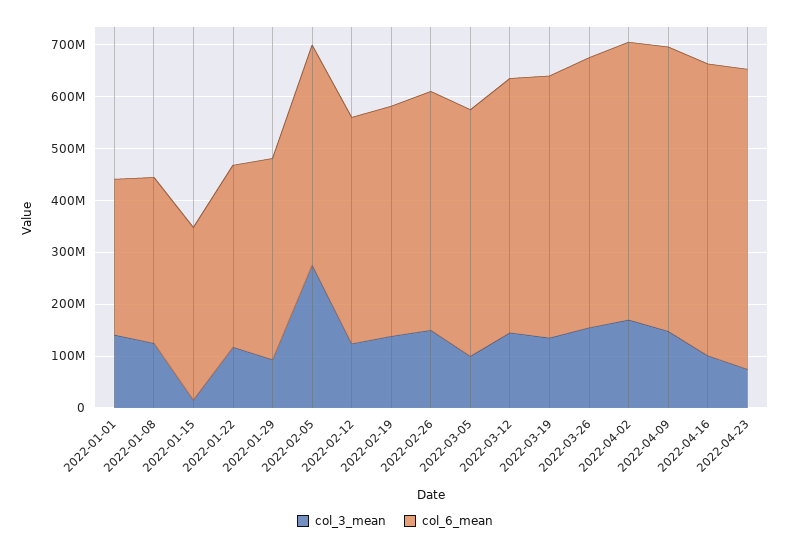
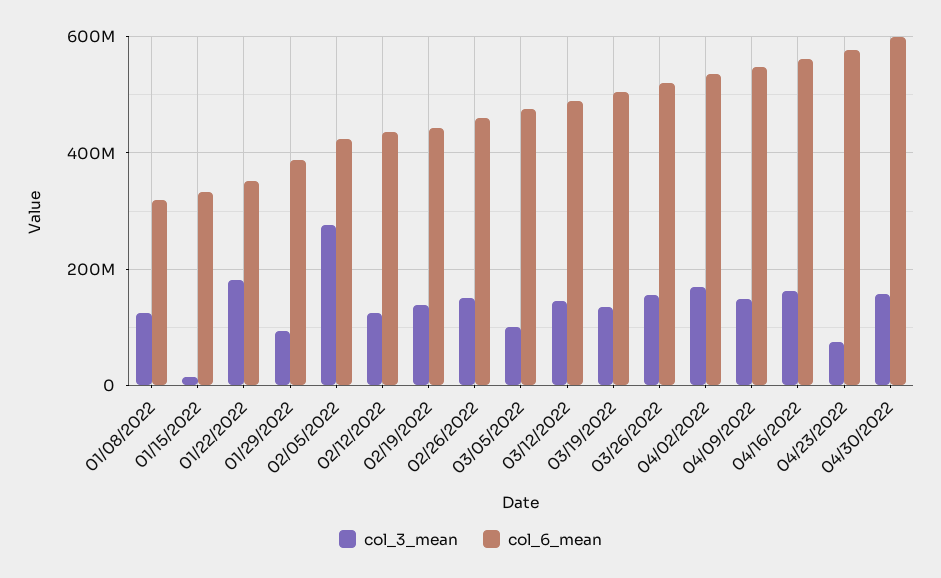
col_3_mean, 2022-01-01: 140000000 -> none
col_6_mean, 2022-01-01: 300000000 -> none
col_3_mean, 2022-01-22: 120000000 -> 180000000
col_3_mean, 2022-04-16: 100000000 -> 160000000
col_3_mean, 04/30/2022: none -> 160000000
col_6_mean, 04/30/2022: none -> 600000000

